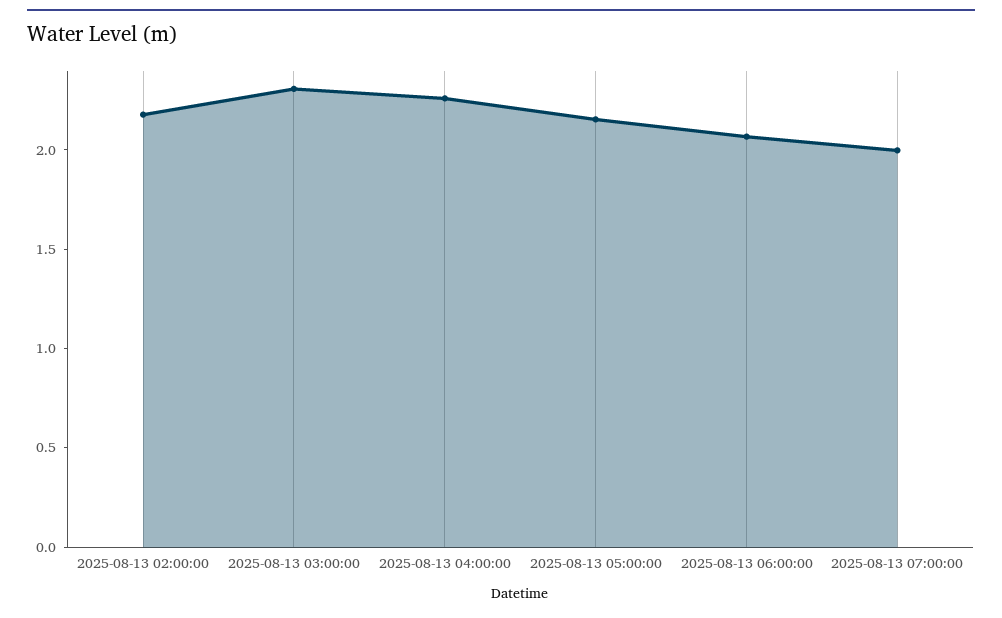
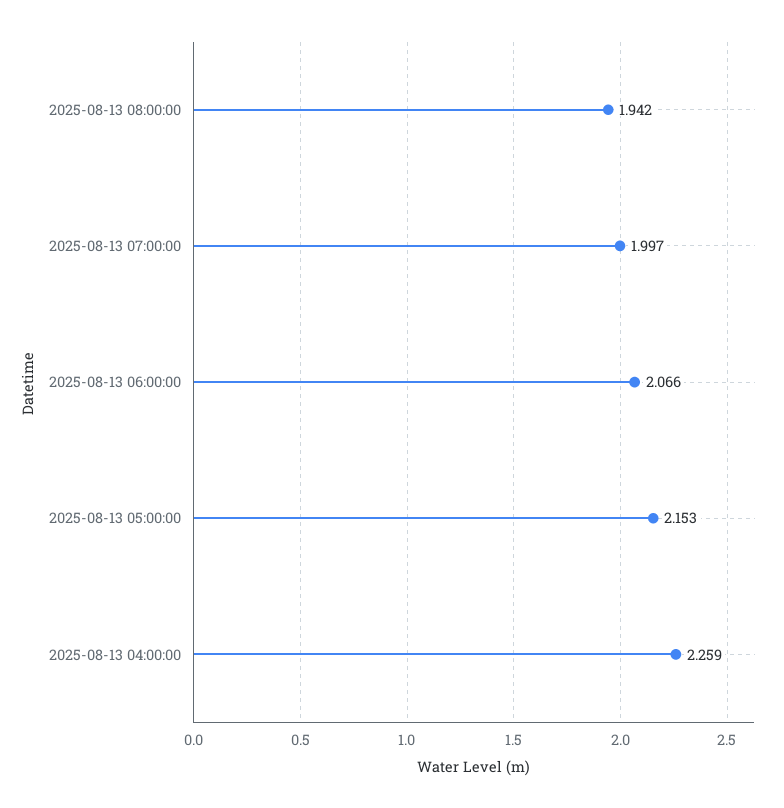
2025-08-13 02:00:00: 2.2 -> none
2025-08-13 03:00:00: 2.3 -> none
2025-08-13 08:00:00: none -> 1.942

